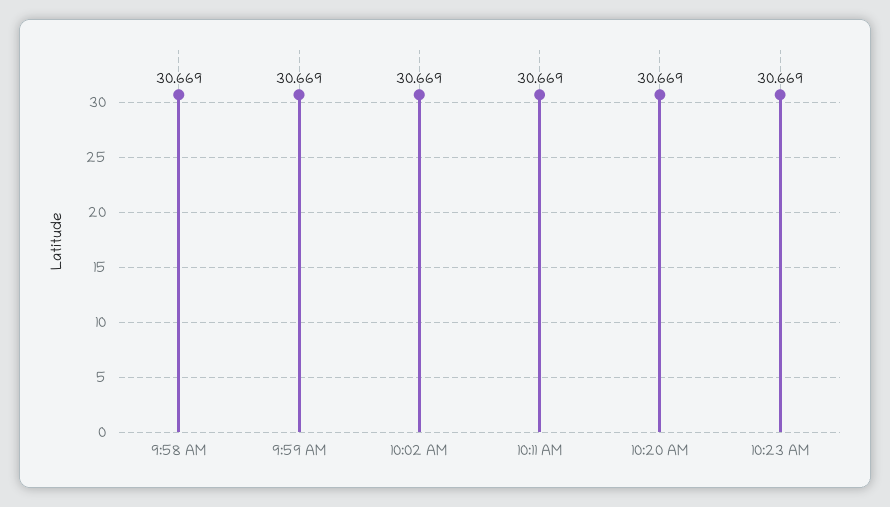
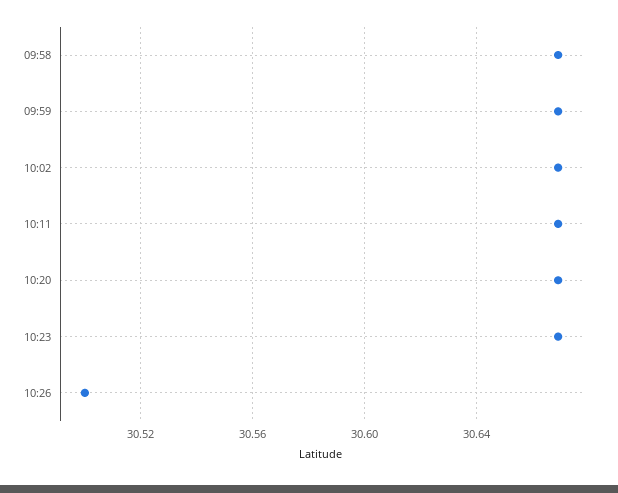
10:26: none -> 30.5

